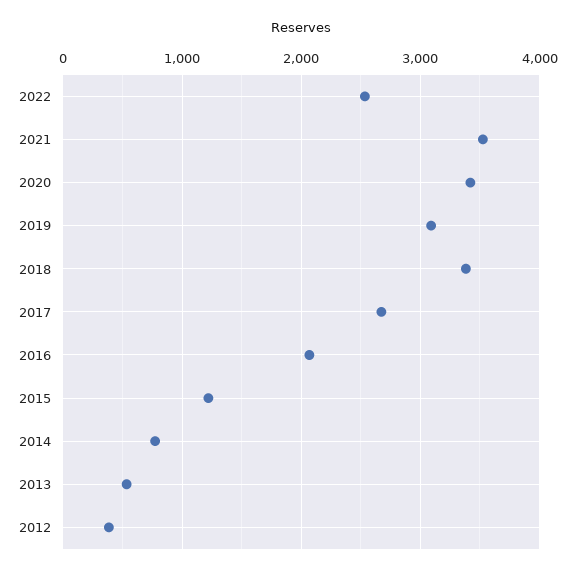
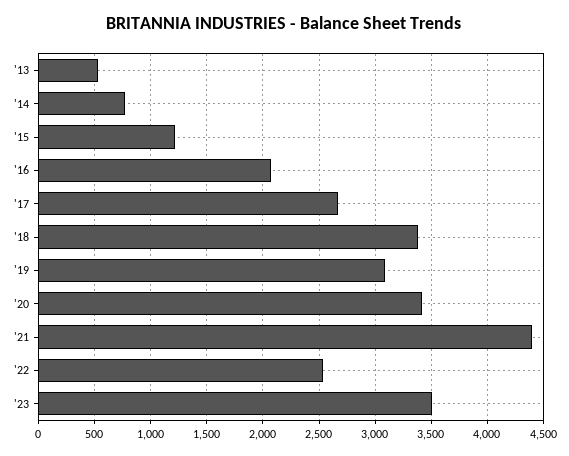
2021: 3500 -> 4400
2012: 400 -> none
'23: none -> 3500

